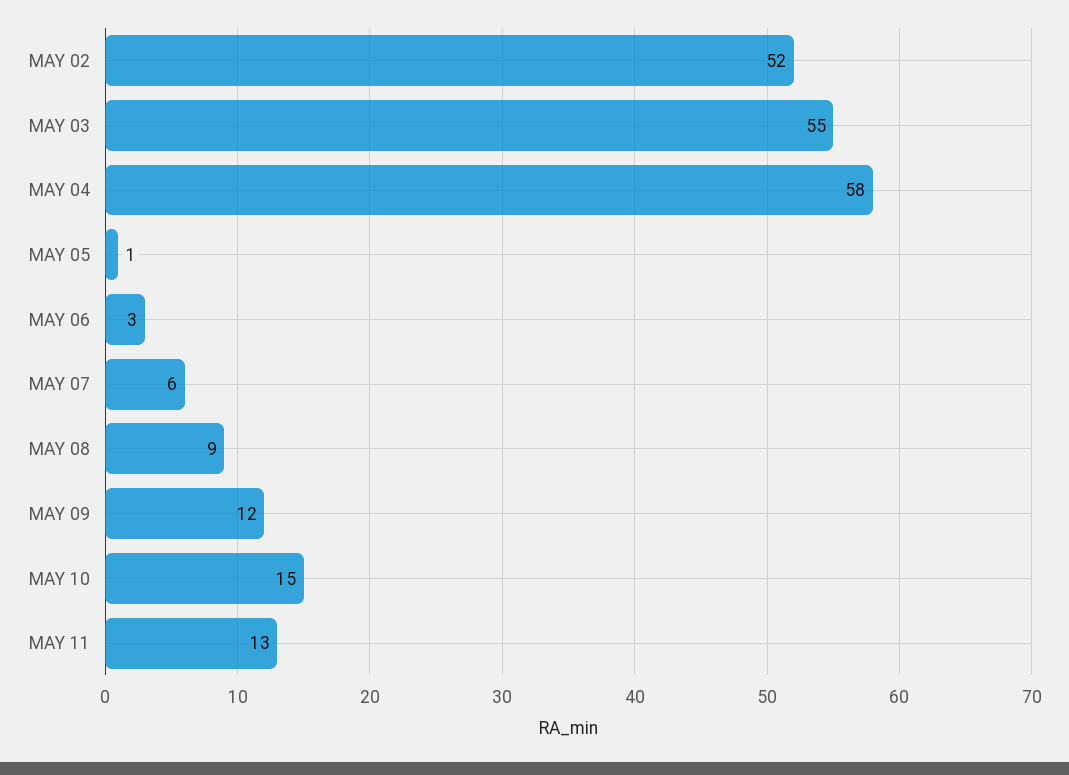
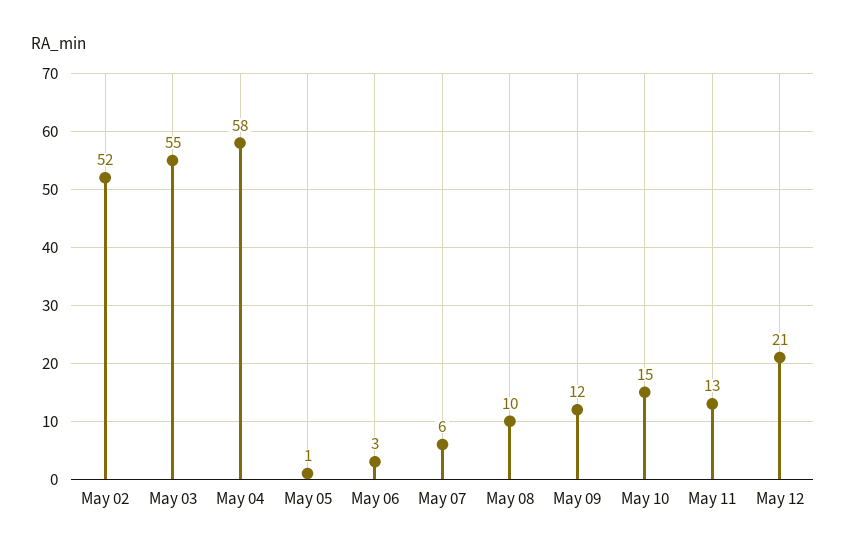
MAY 08: 9 -> 10
May 12: none -> 21

